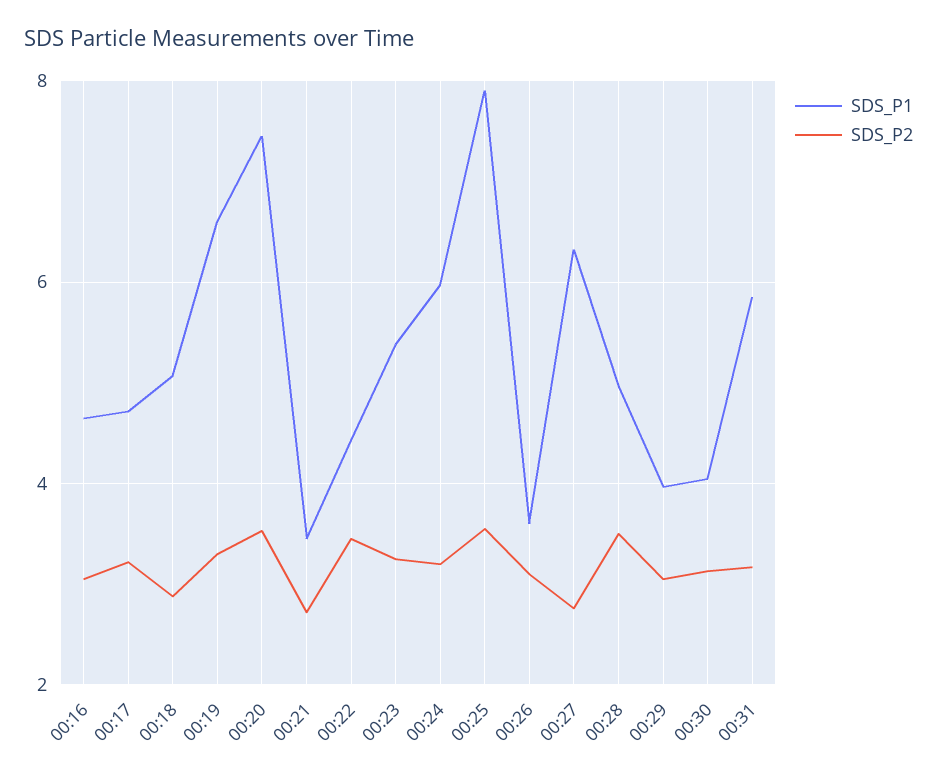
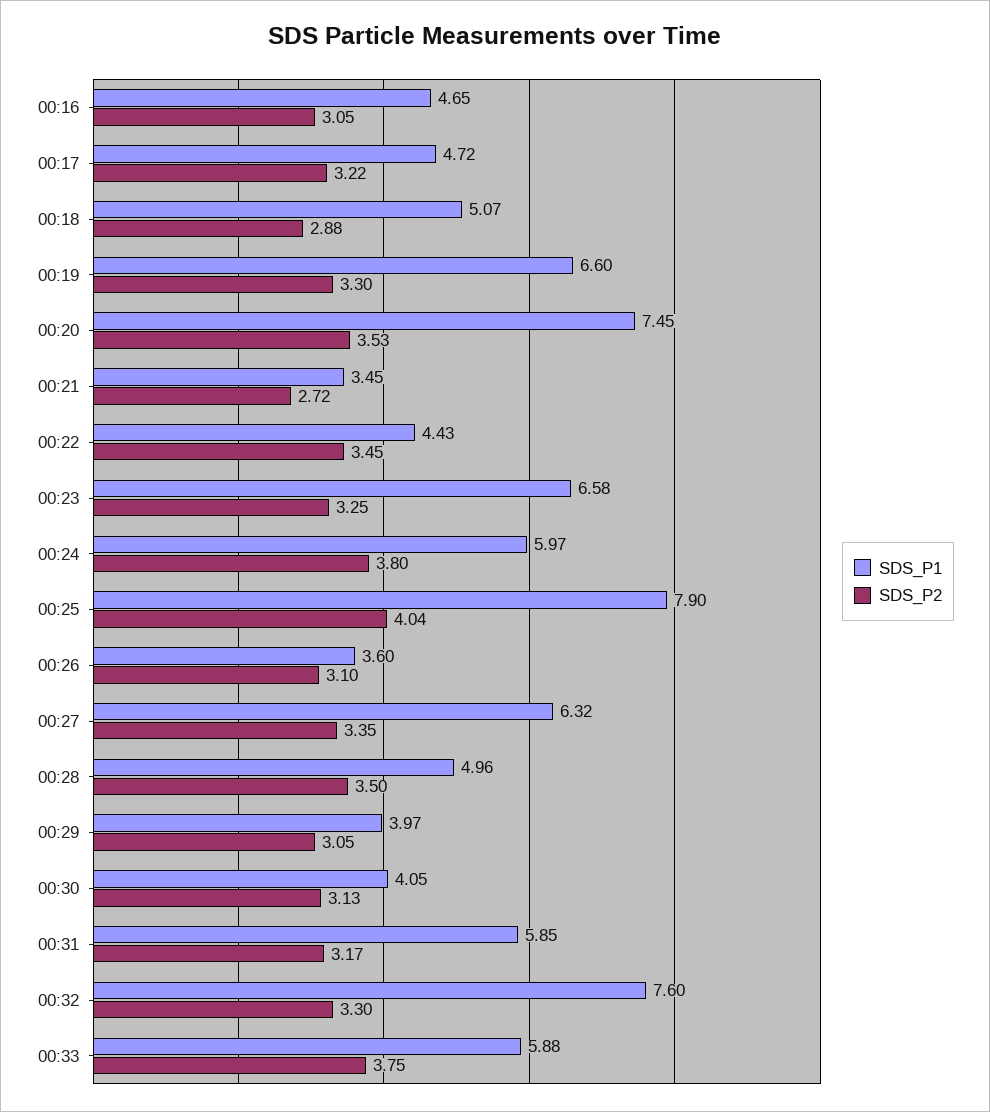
SDS_P1, 00:23: 5.4 -> 6.58
SDS_P2, 00:24: 3.2 -> 3.8
SDS_P2, 00:25: 3.6 -> 4.04
SDS_P2, 00:27: 2.8 -> 3.35
SDS_P1, 00:32: none -> 7.6
SDS_P2, 00:32: none -> 3.3
SDS_P1, 00:33: none -> 5.88
SDS_P2, 00:33: none -> 3.75

